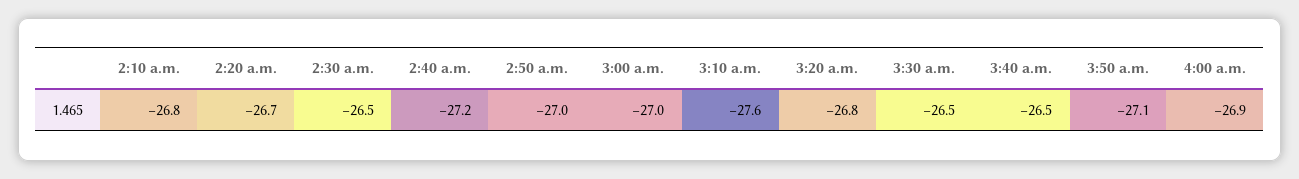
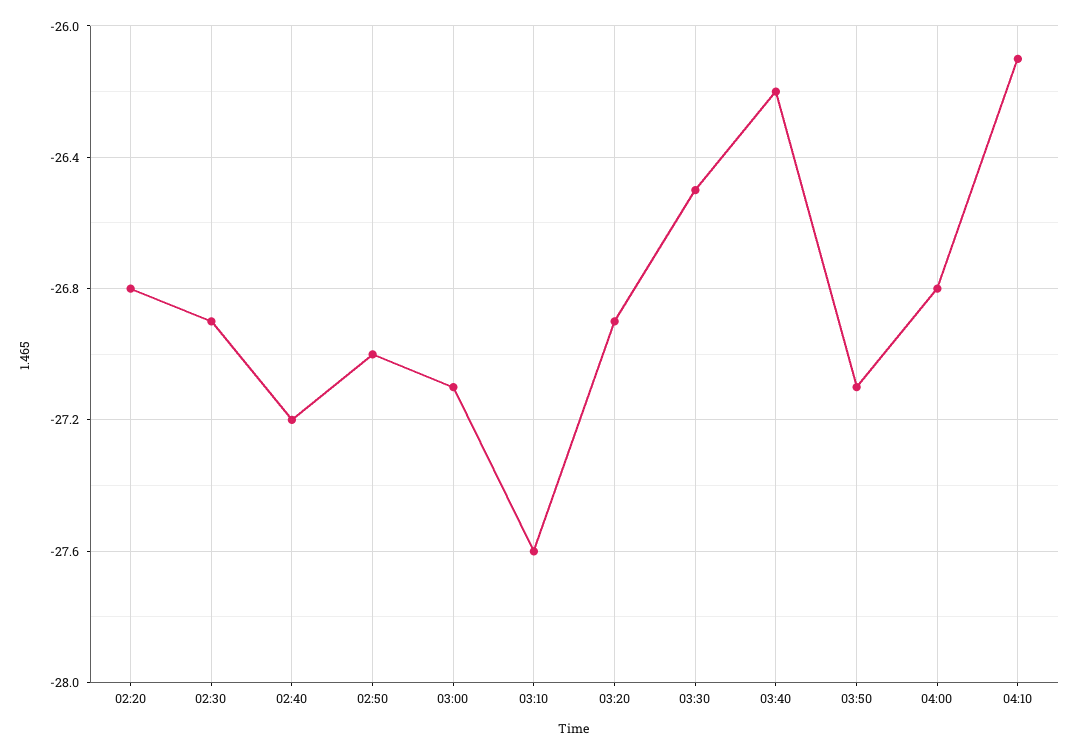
2:10 a.m.: -26.8 -> none
2:20 a.m.: -26.7 -> -26.8
2:30 a.m.: -26.5 -> -26.9
3:00 a.m.: -27 -> -27.1
3:20 a.m.: -26.8 -> -26.9
3:40 a.m.: -26.5 -> -26.2
4:00 a.m.: -26.9 -> -26.8
04:10: none -> -26.1

